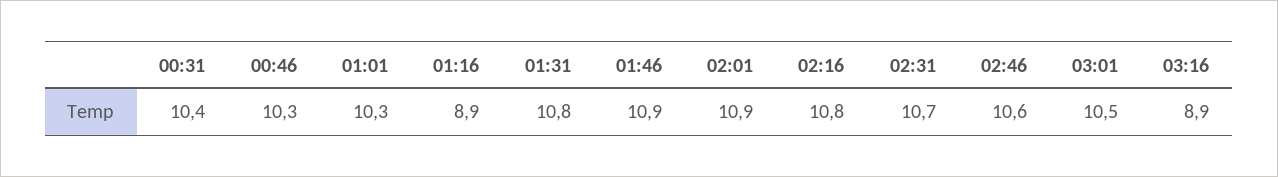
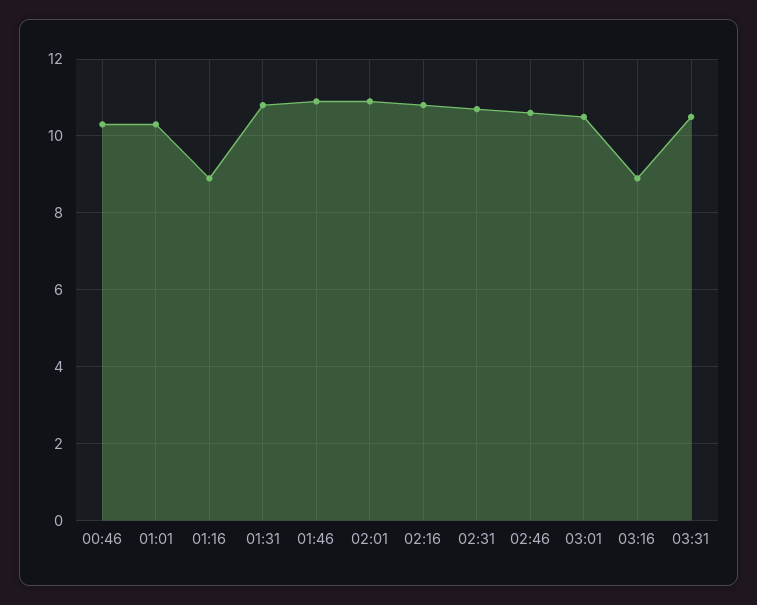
00:31: 10.4 -> none
03:31: none -> 10.5

